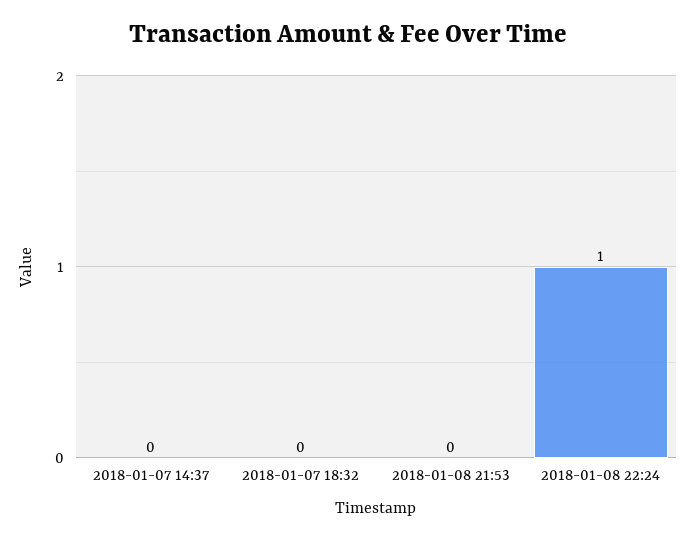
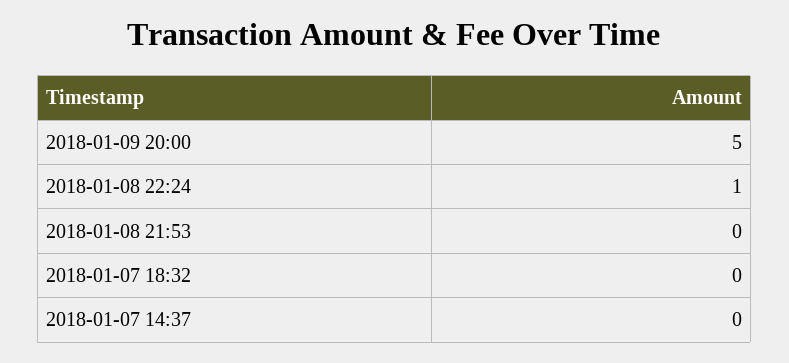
2018-01-09 20:00: none -> 5

